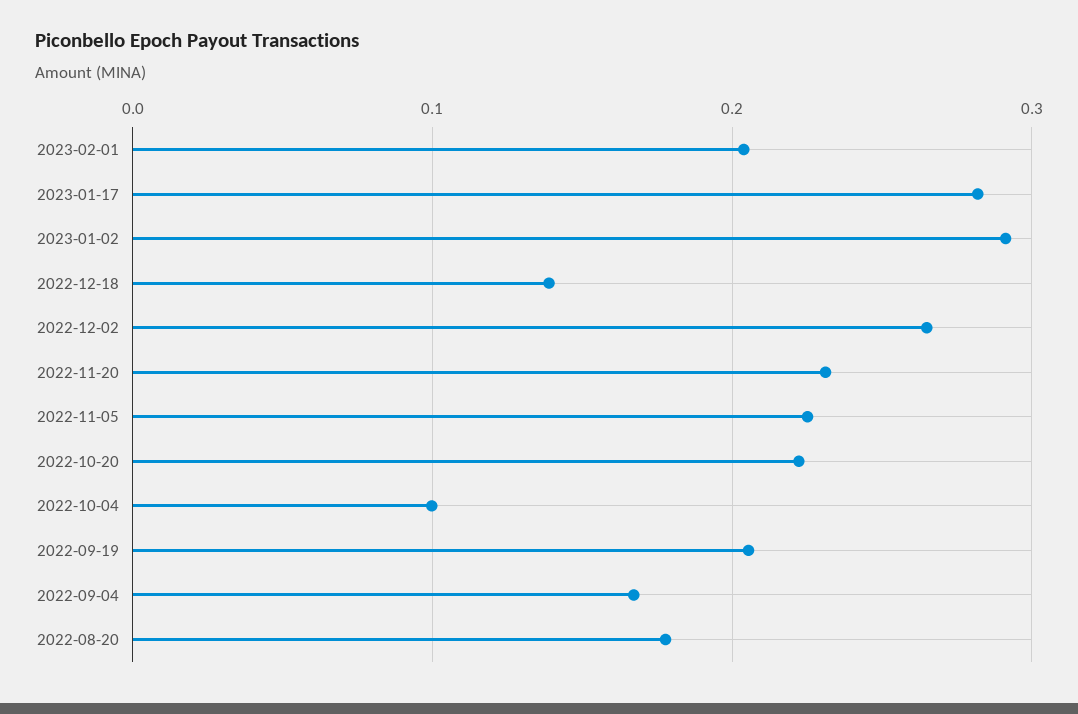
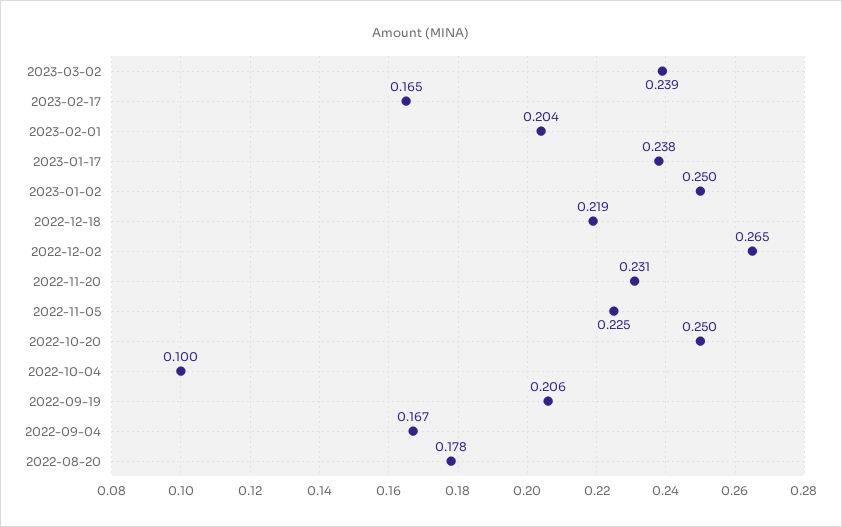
2023-01-17: 0.28 -> 0.238
2023-01-02: 0.29 -> 0.25
2022-12-18: 0.14 -> 0.219
2022-10-20: 0.22 -> 0.25
2023-03-02: none -> 0.239
2023-02-17: none -> 0.165

